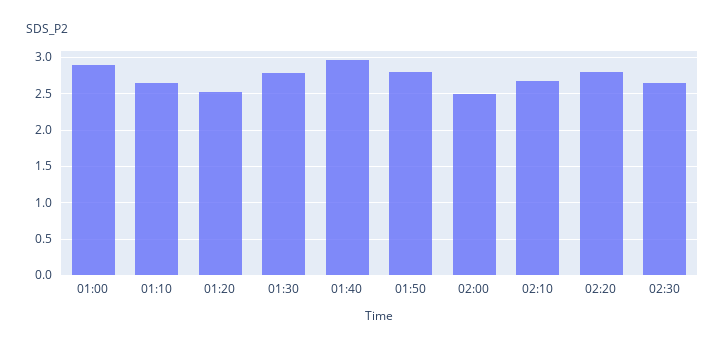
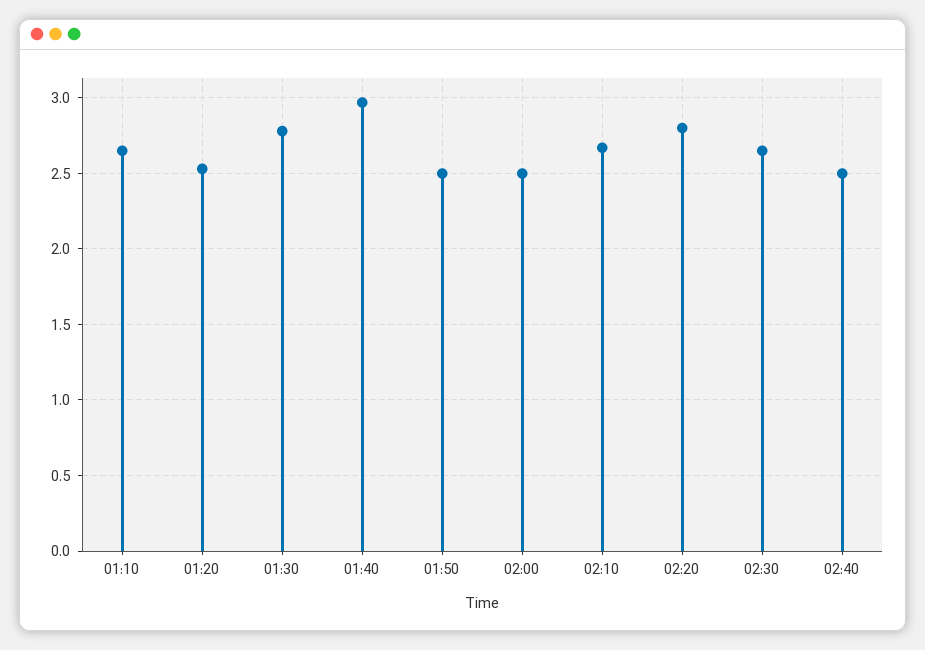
01:00: 2.9 -> none
01:50: 2.8 -> 2.5
02:40: none -> 2.5

